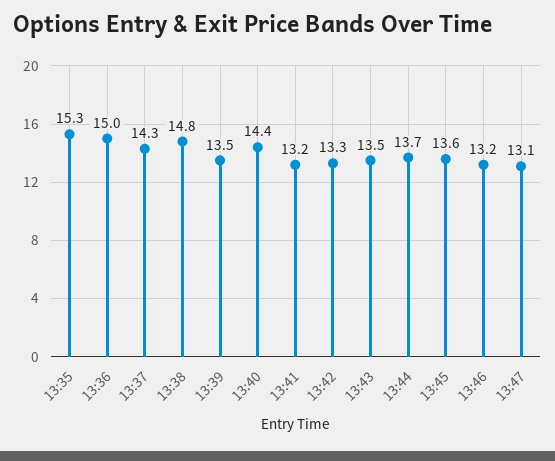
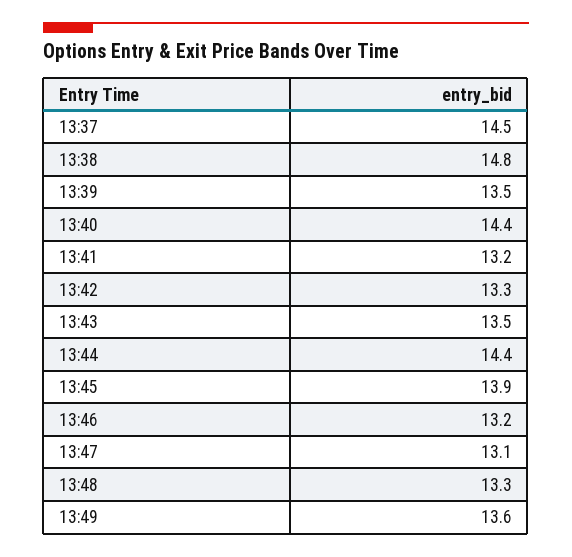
13:35: 15.3 -> none
13:36: 15 -> none
13:37: 14.3 -> 14.5
13:44: 13.7 -> 14.4
13:45: 13.6 -> 13.9
13:48: none -> 13.3
13:49: none -> 13.6

